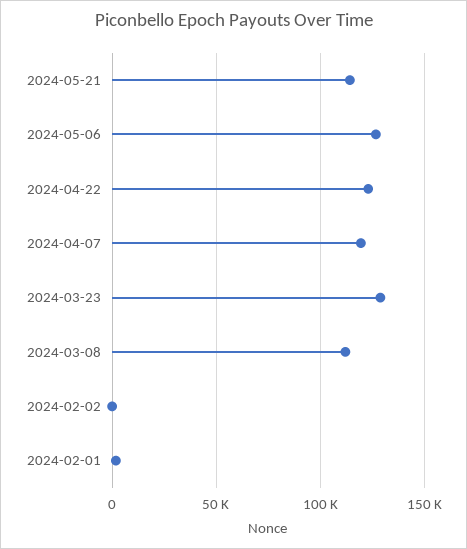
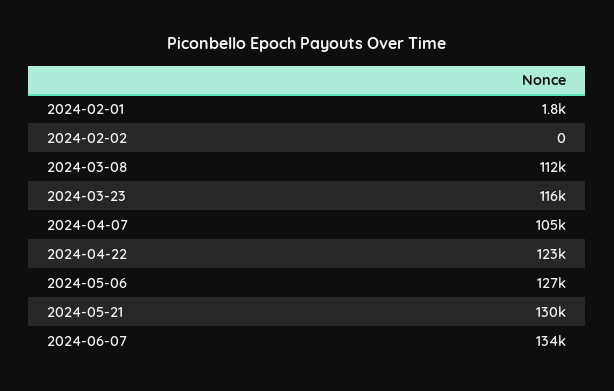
2024-05-21: 115000 -> 130000
2024-04-07: 120000 -> 105000
2024-03-23: 130000 -> 116000
2024-06-07: none -> 134000

